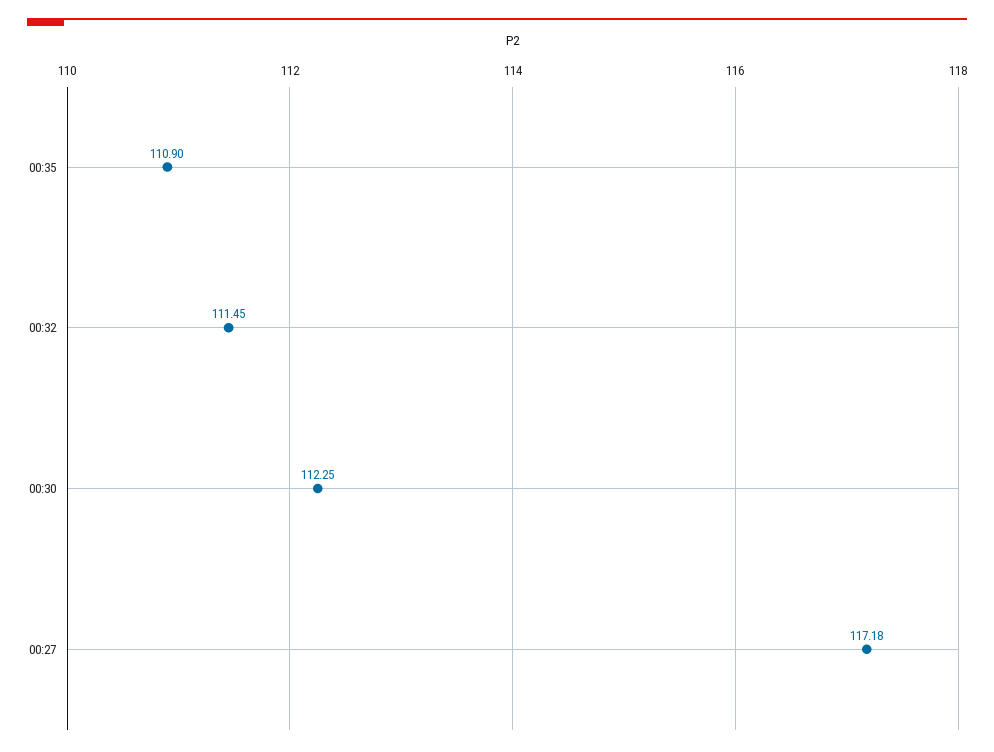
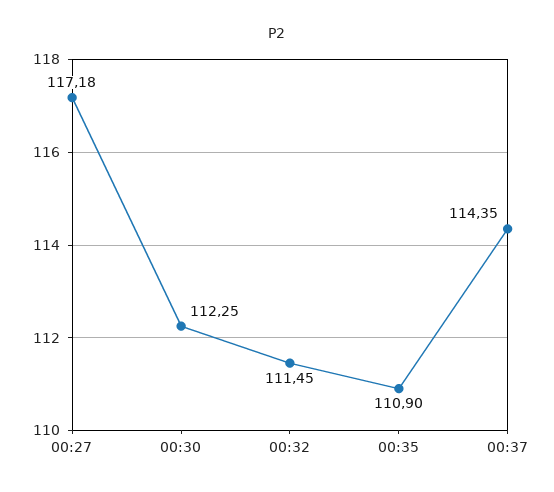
00:37: none -> 114.35

